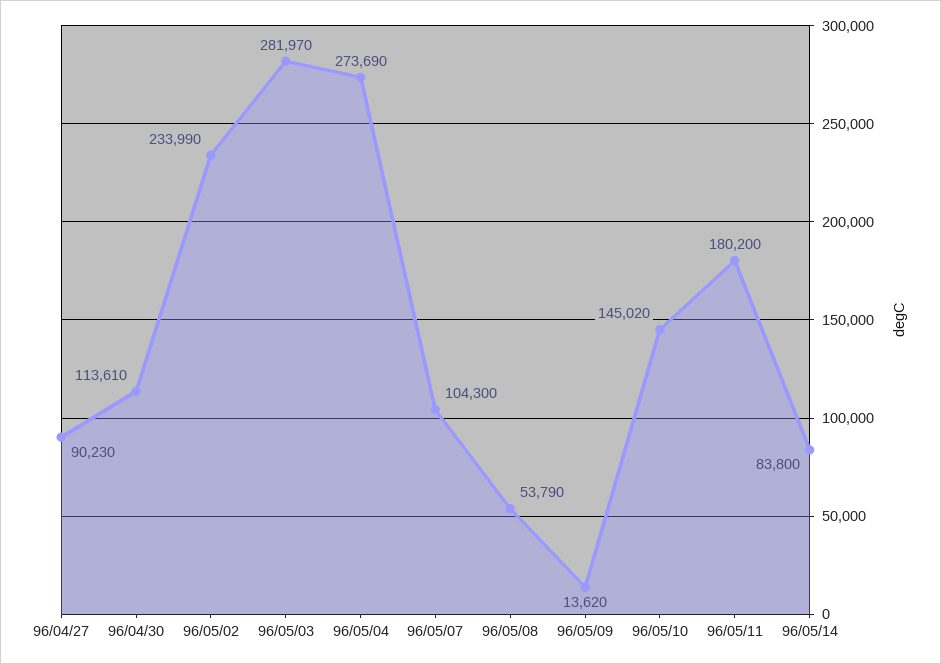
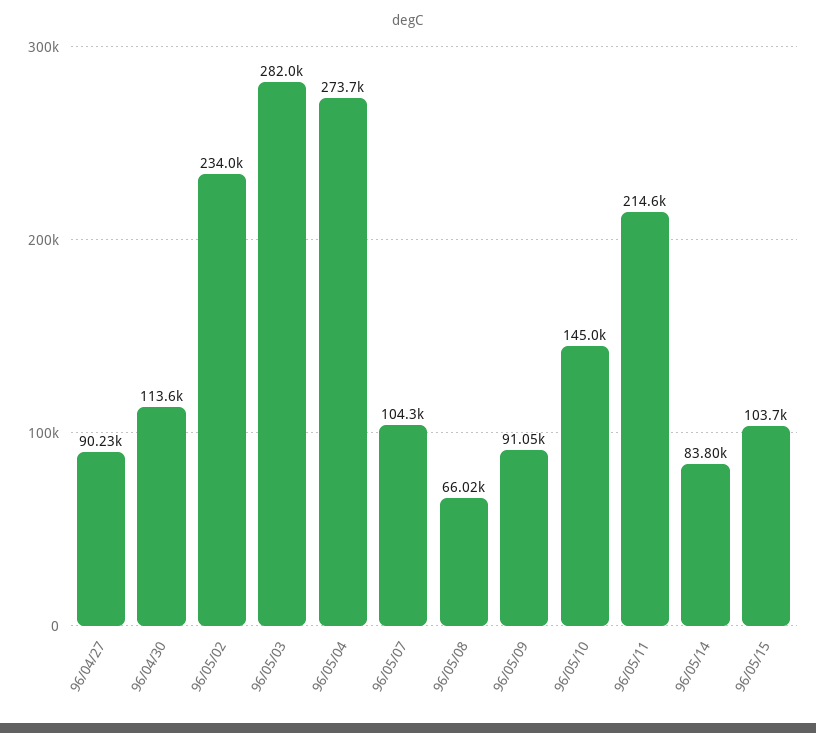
96/05/08: 53790 -> 66020
96/05/09: 13620 -> 91050
96/05/11: 180200 -> 214600
96/05/15: none -> 103700

